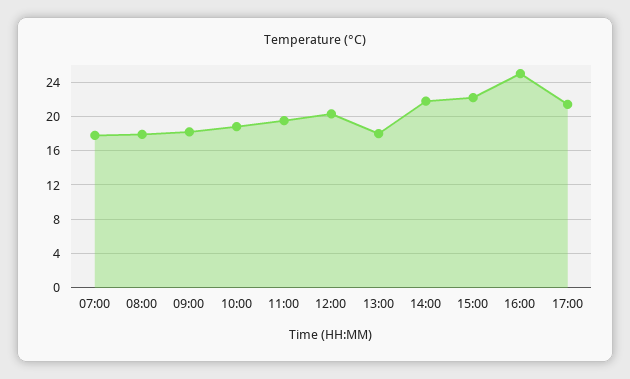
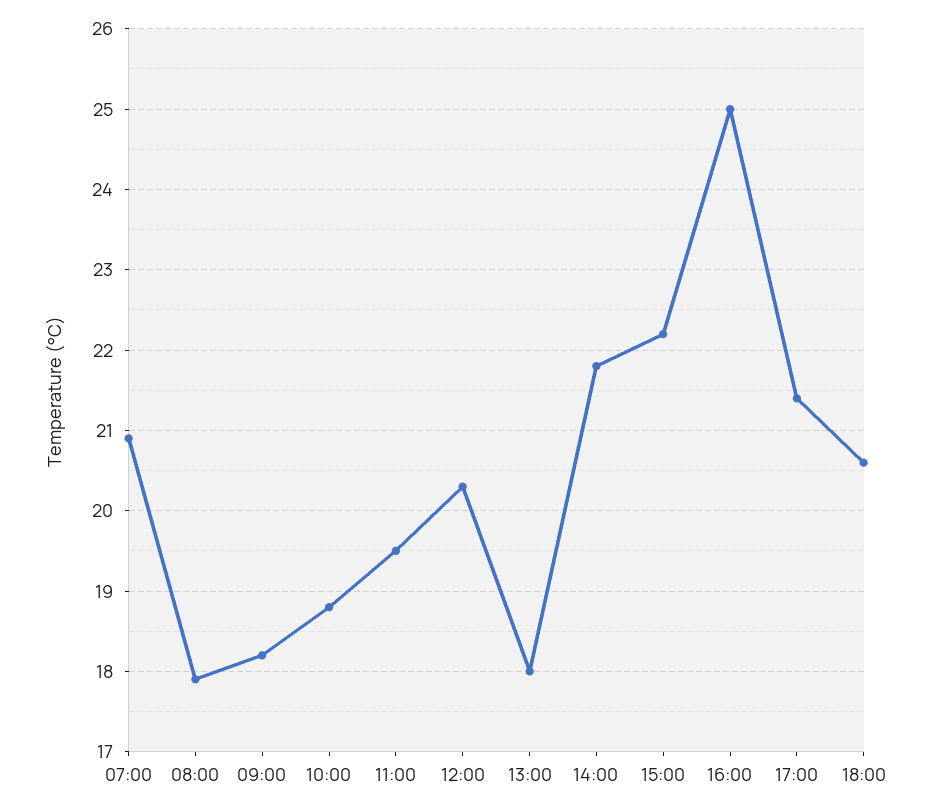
07:00: 18 -> 20.9
18:00: none -> 20.6

